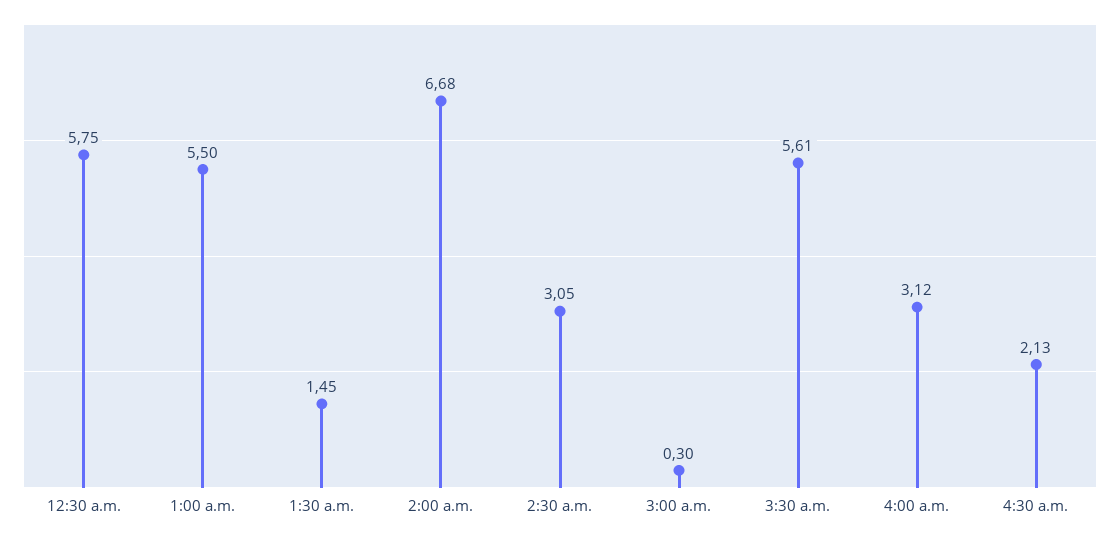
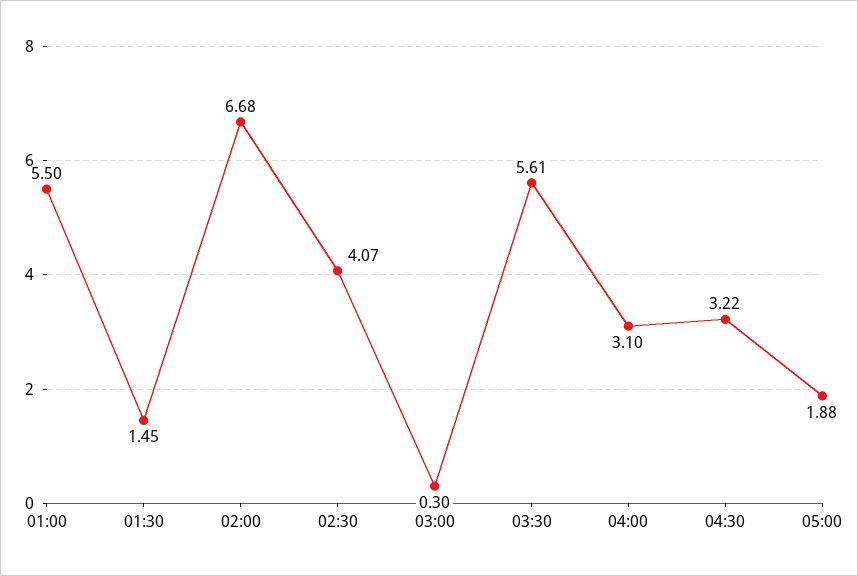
12:30 a.m.: 5.75 -> none
2:30 a.m.: 3.05 -> 4.07
4:00 a.m.: 3.12 -> 3.1
4:30 a.m.: 2.13 -> 3.22
05:00: none -> 1.88

